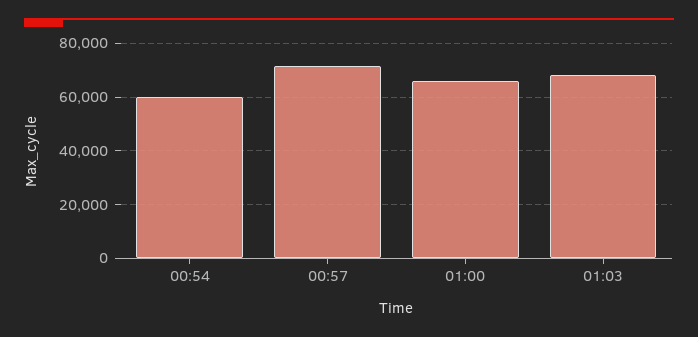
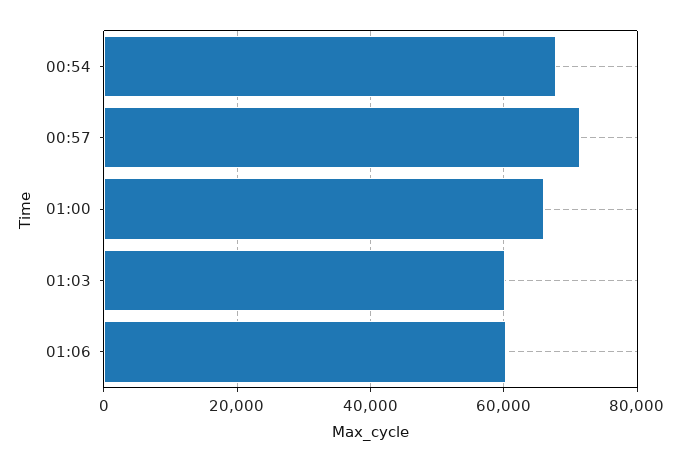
00:54: 60000 -> 68000
01:03: 67500 -> 60000
01:06: none -> 60000

